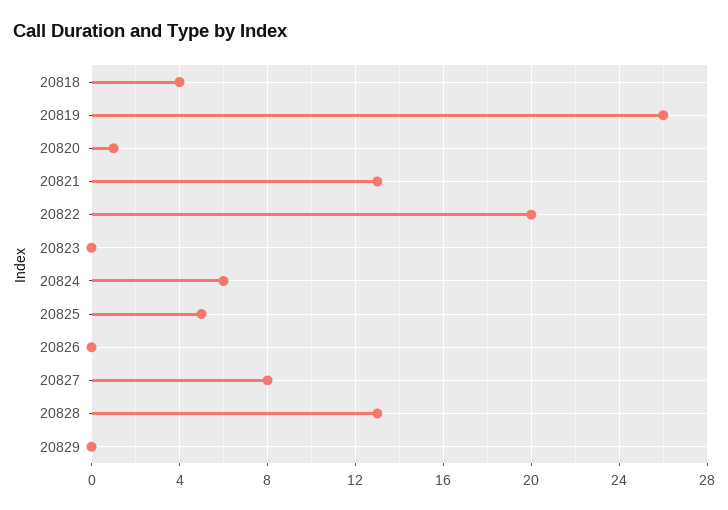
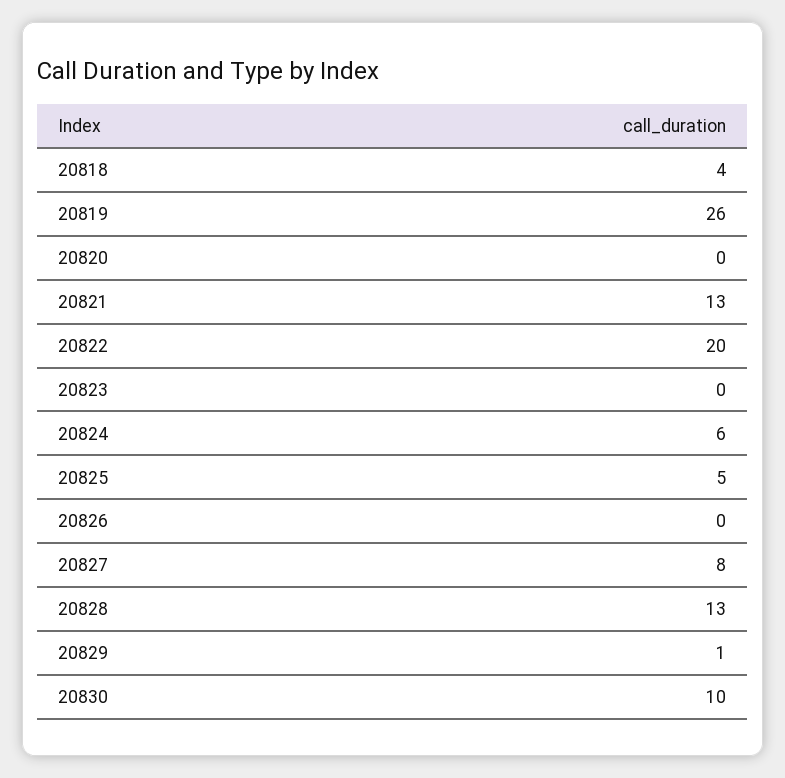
20820: 1 -> 0
20829: 0 -> 1
20830: none -> 10

